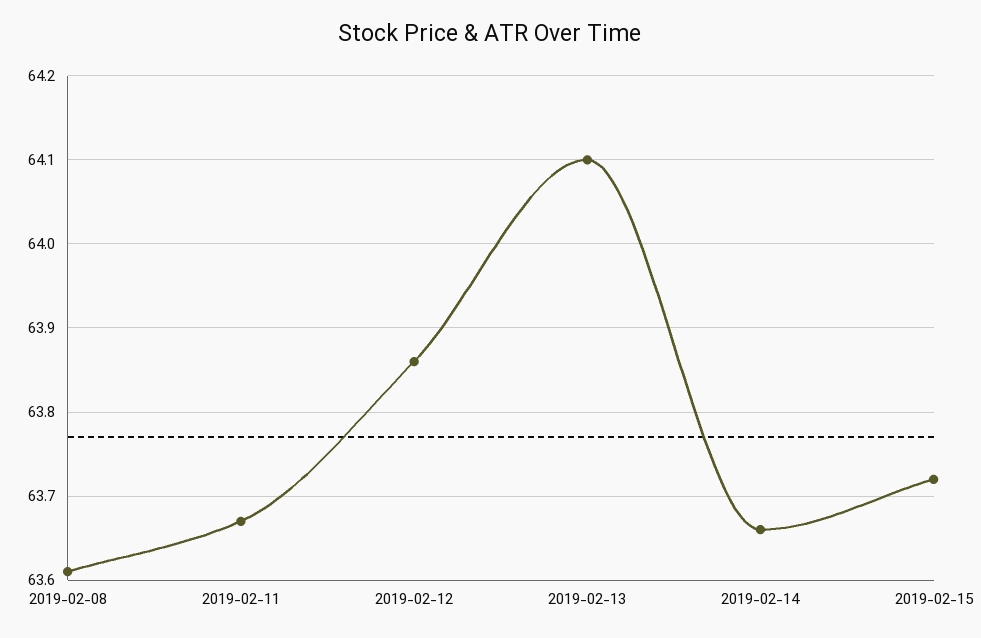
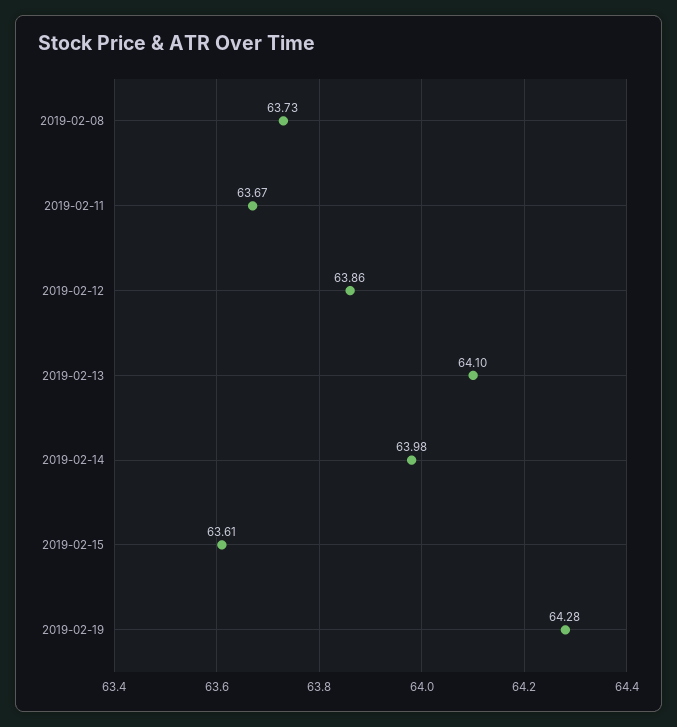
2019-02-08: 63.61 -> 63.73
2019-02-14: 63.66 -> 63.98
2019-02-15: 63.72 -> 63.61
2019-02-19: none -> 64.28

